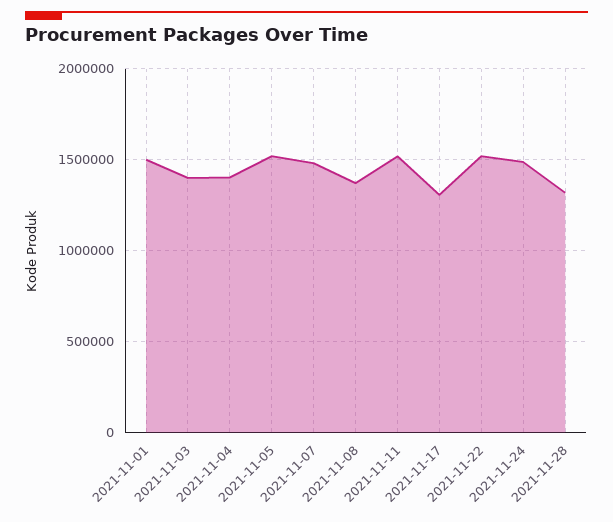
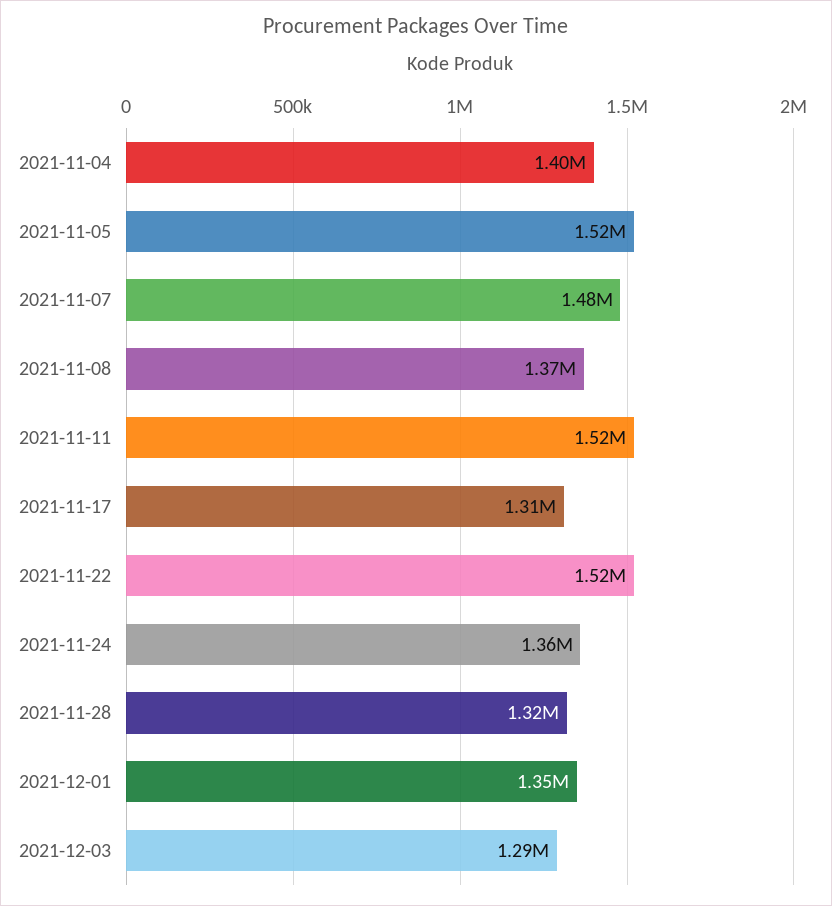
2021-11-01: 1500000 -> none
2021-11-03: 1400000 -> none
2021-11-24: 1500000 -> 1360000
2021-12-01: none -> 1350000
2021-12-03: none -> 1290000

